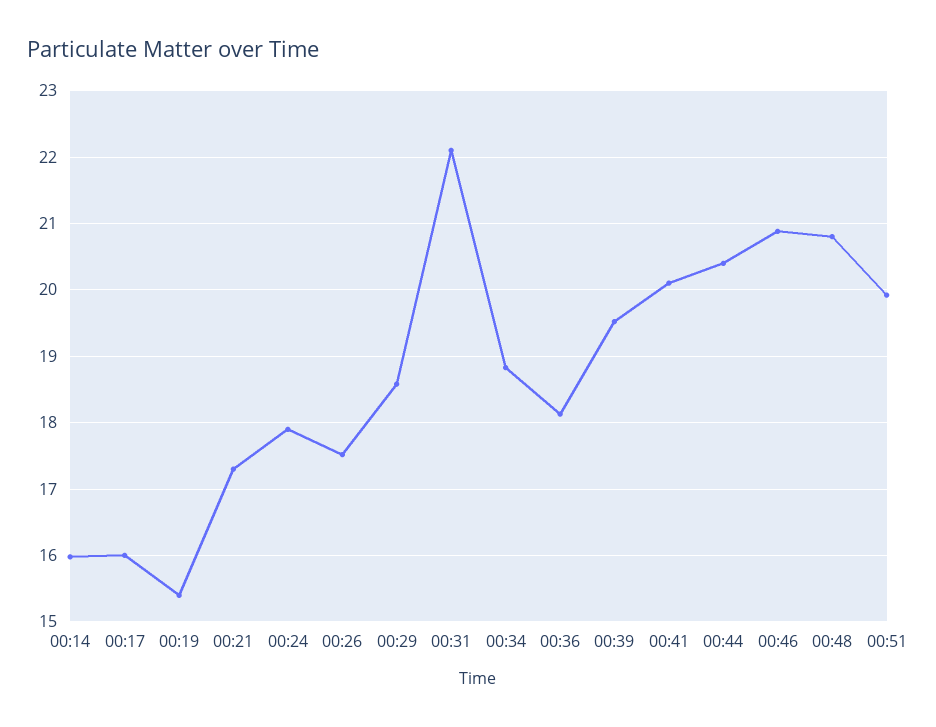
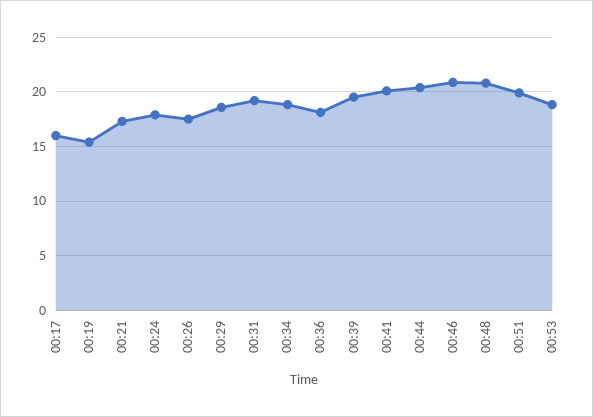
00:14: 16 -> none
00:31: 22.1 -> 19
00:53: none -> 19

